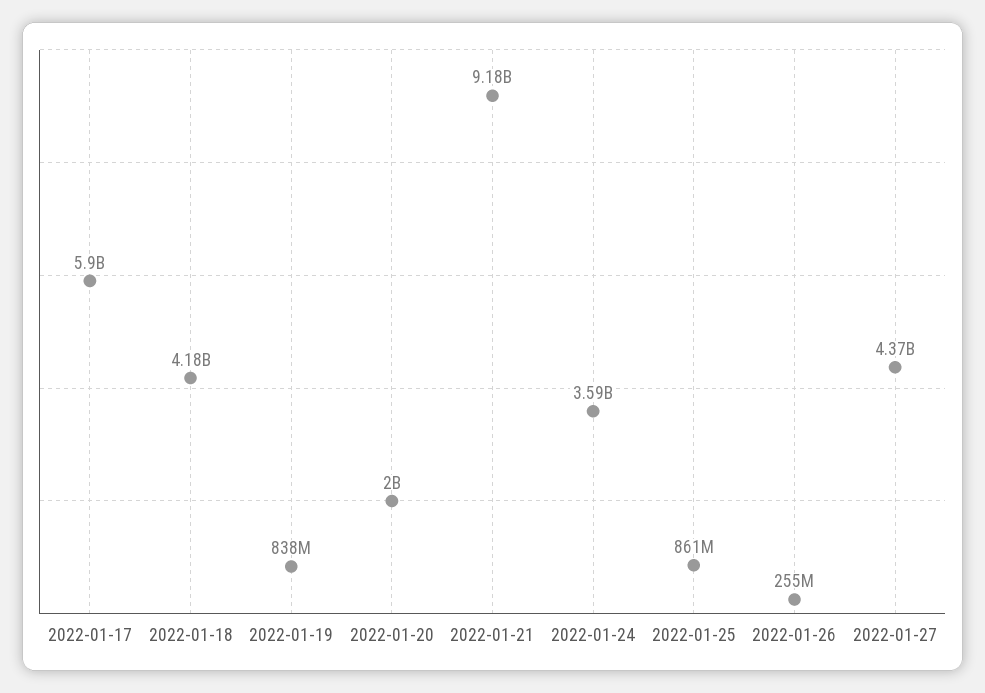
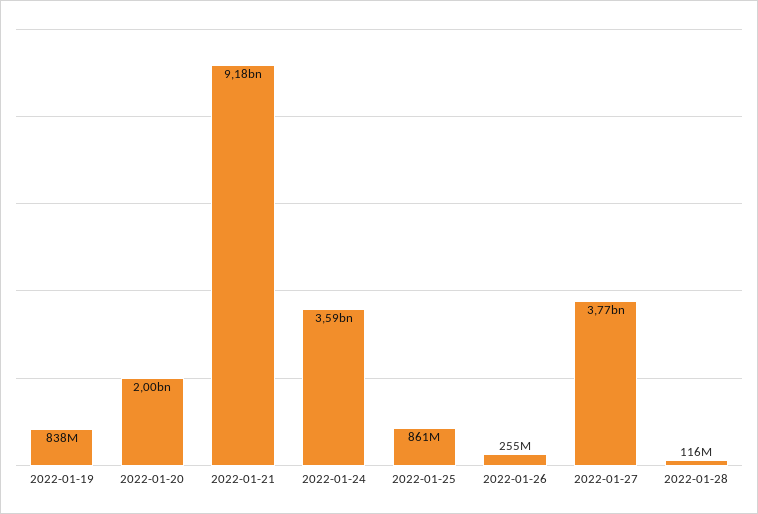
2022-01-17: 5900000000 -> none
2022-01-18: 4180000000 -> none
2022-01-27: 4370000000 -> 3770000000
2022-01-28: none -> 116000000

